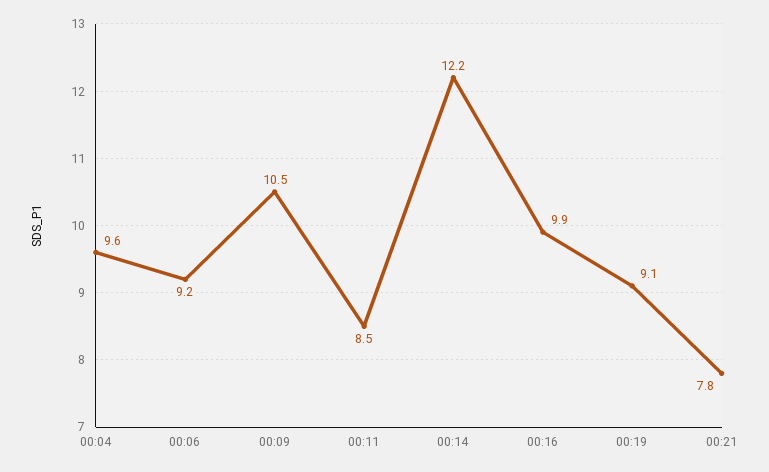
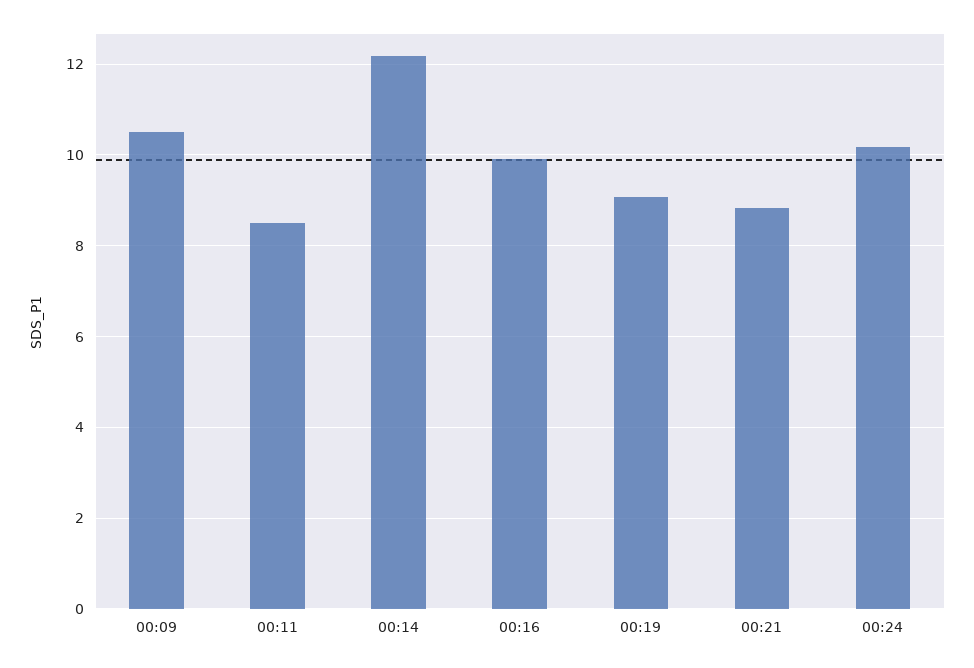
00:04: 9.6 -> none
00:06: 9.2 -> none
00:21: 7.8 -> 8.8
00:24: none -> 10.2

